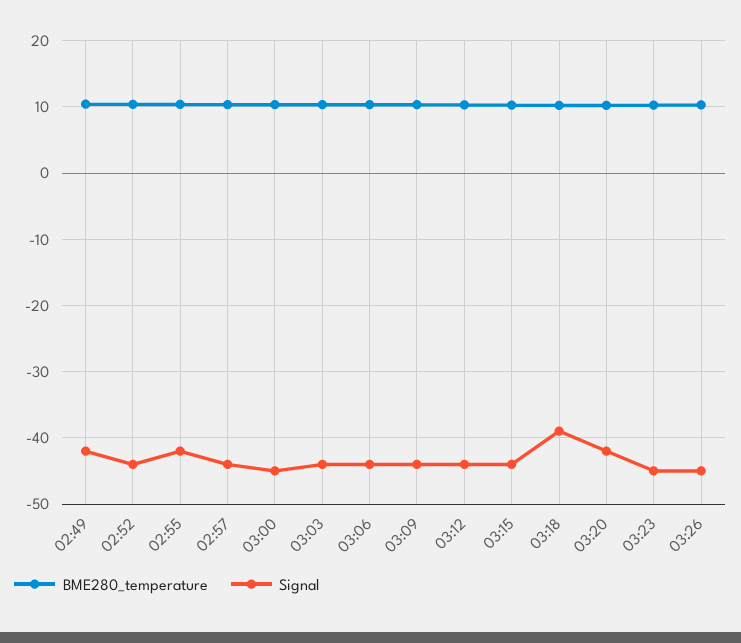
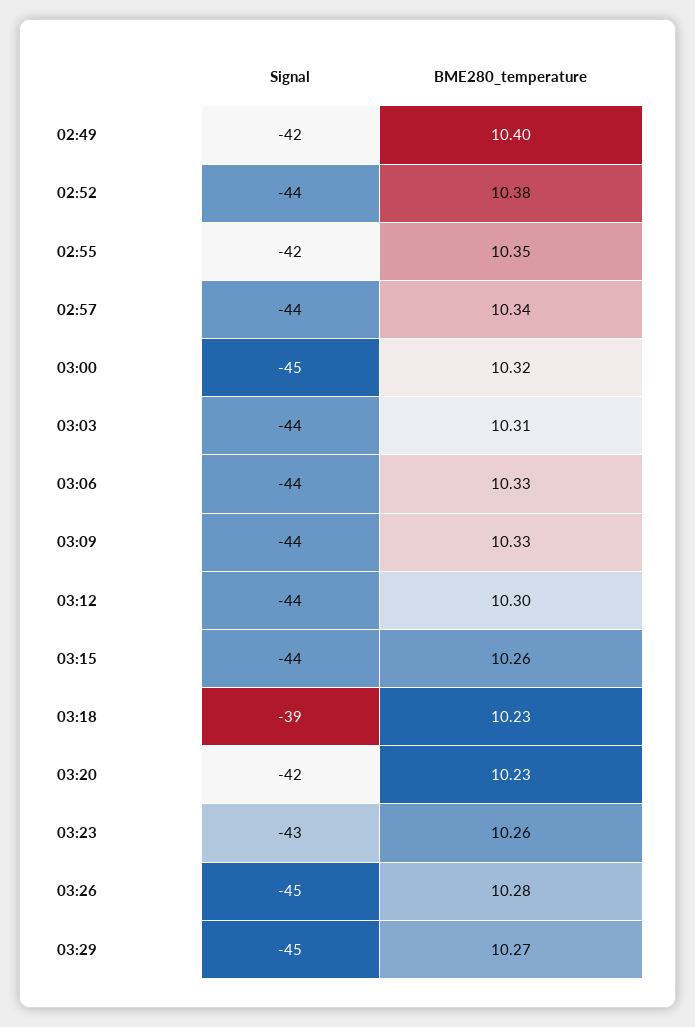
Signal, 03:23: -45 -> -43
Signal, 03:29: none -> -45
BME280_temperature, 03:29: none -> 10.27

